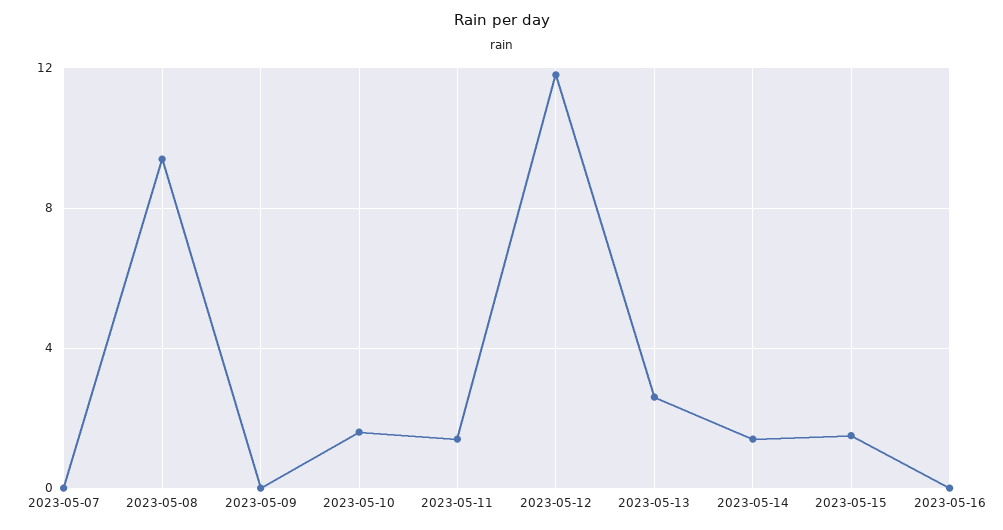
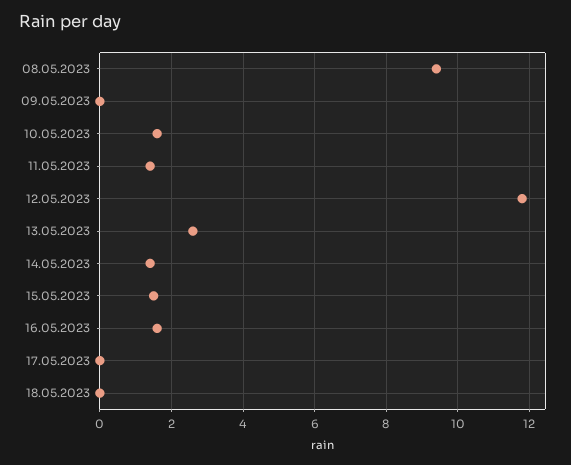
2023-05-07: 0 -> none
2023-05-16: 0 -> 1.5
17.05.2023: none -> 0
18.05.2023: none -> 0

